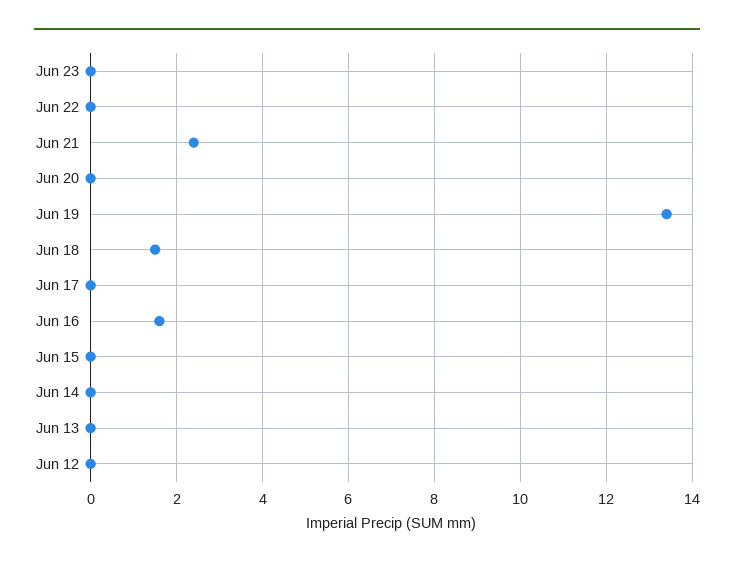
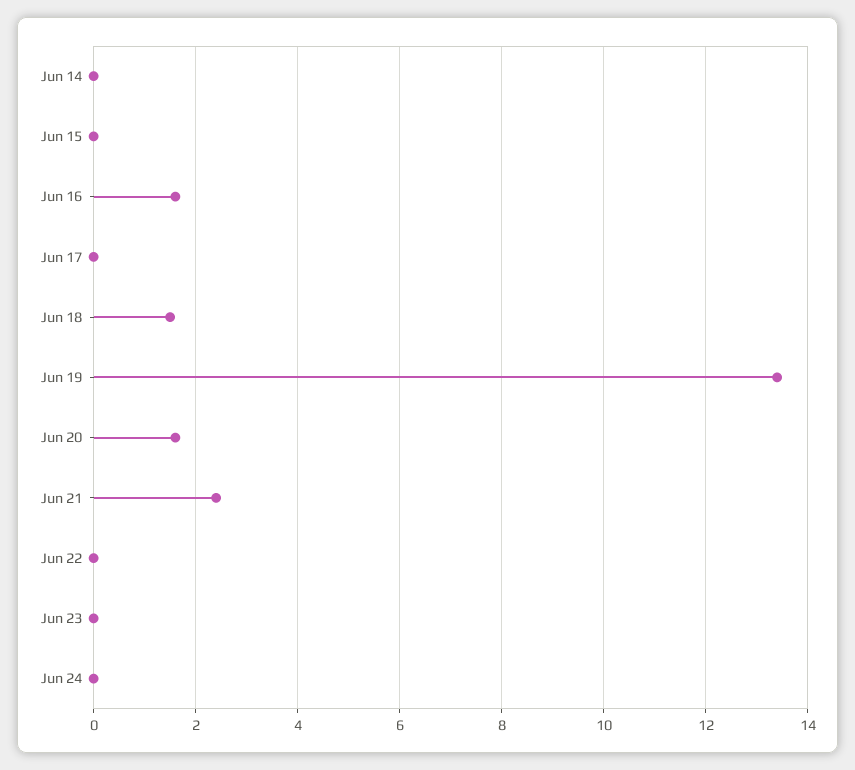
Jun 20: 0 -> 1.5
Jun 13: 0 -> none
Jun 12: 0 -> none
Jun 24: none -> 0

